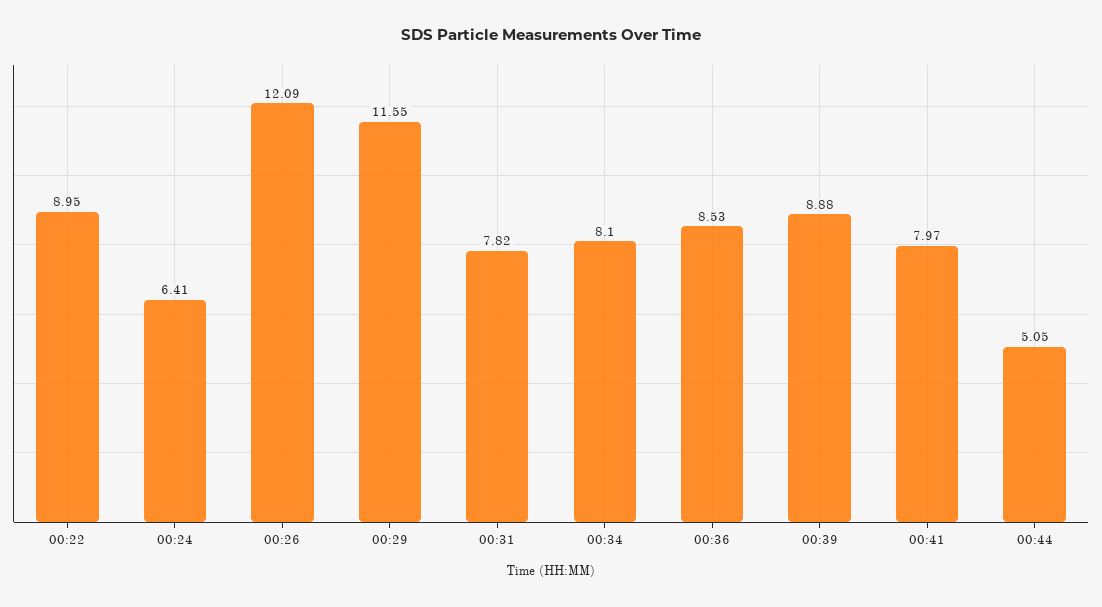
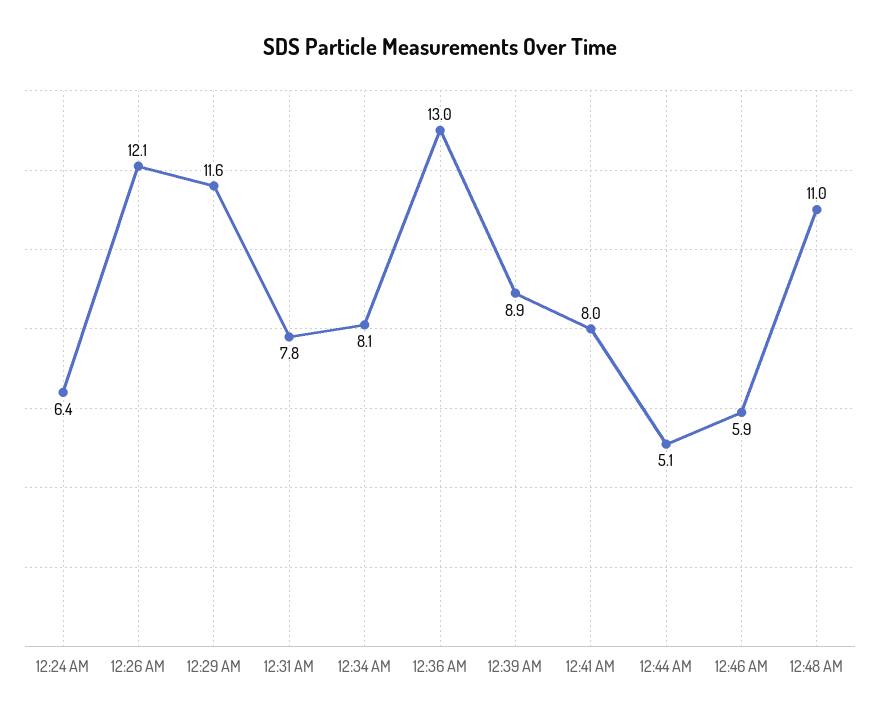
00:22: 8.95 -> none
00:36: 8.53 -> 13
12:46 AM: none -> 5.9
12:48 AM: none -> 11

